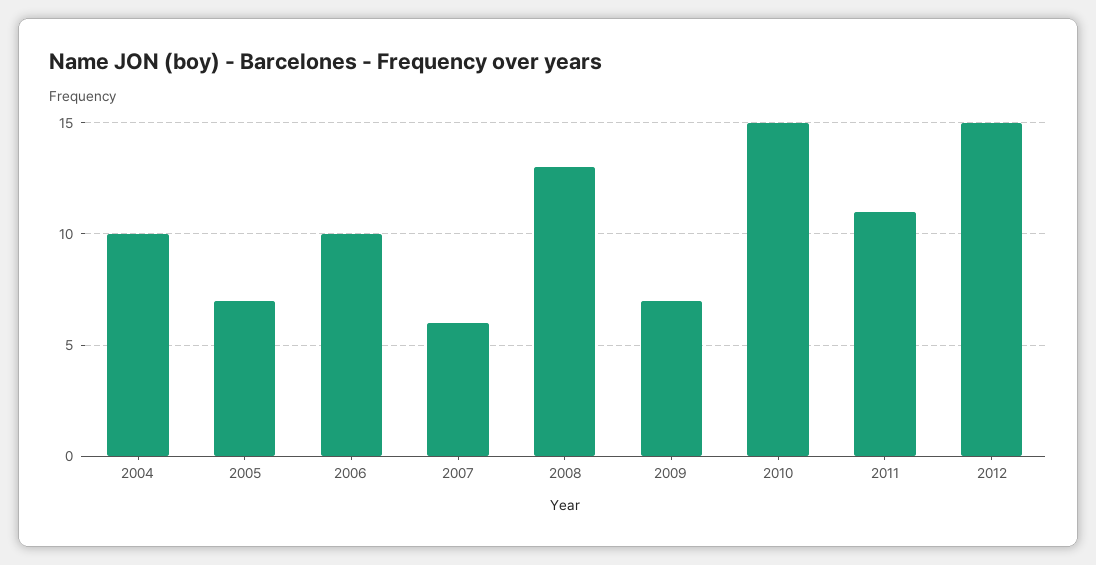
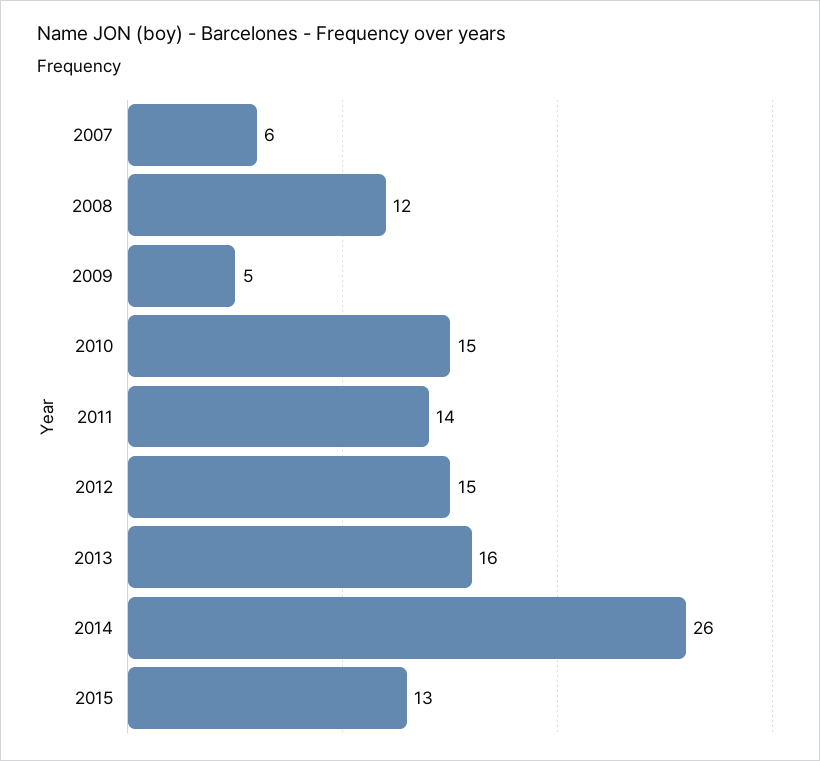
2004: 10 -> none
2005: 7 -> none
2006: 10 -> none
2008: 13 -> 12
2009: 7 -> 5
2011: 11 -> 14
2013: none -> 16
2014: none -> 26
2015: none -> 13

